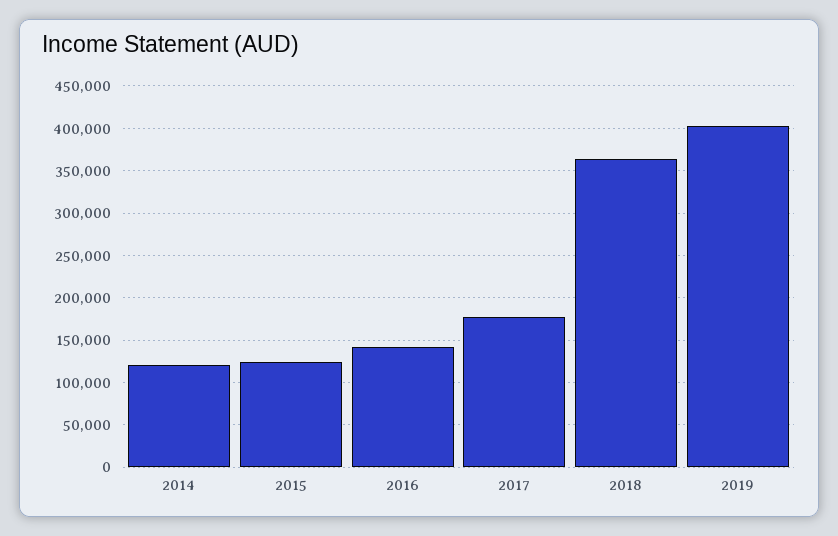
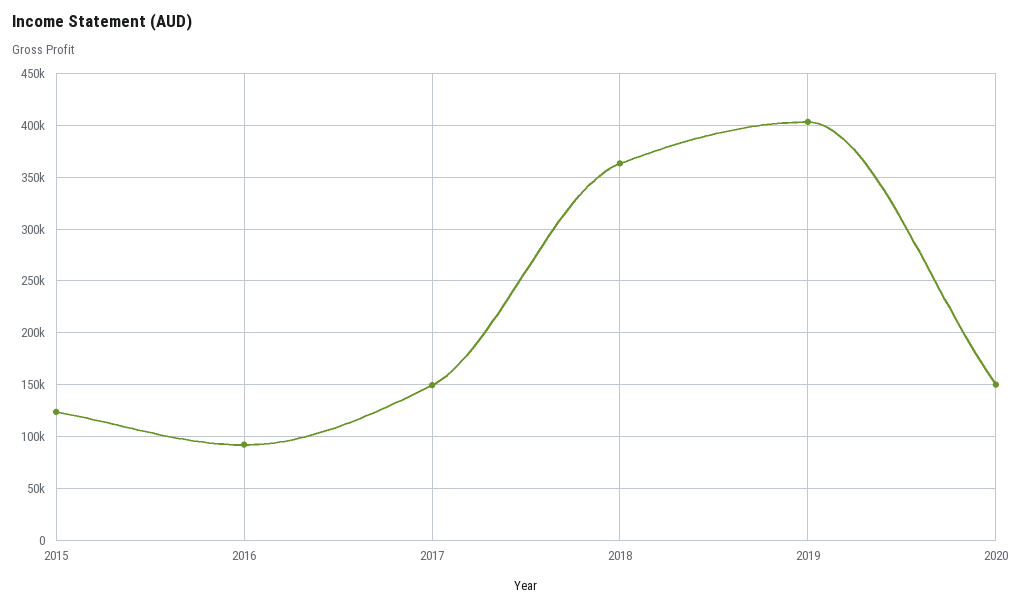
2014: 120000 -> none
2016: 140000 -> 90000
2017: 180000 -> 150000
2020: none -> 150000

